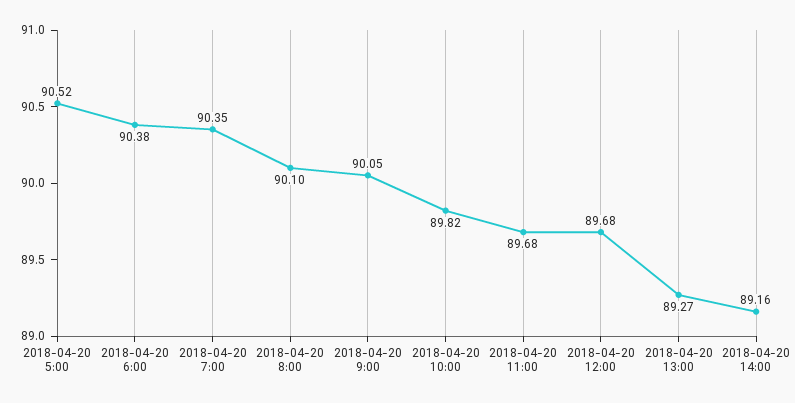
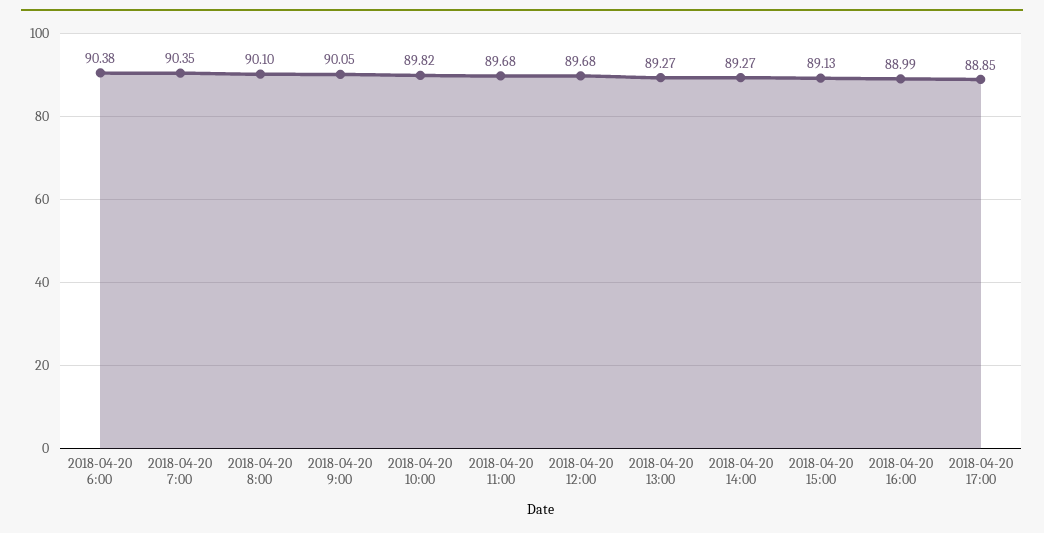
2018-04-20 5:00: 90.52 -> none
2018-04-20 14:00: 89.16 -> 89.27
2018-04-20 15:00: none -> 89.13
2018-04-20 16:00: none -> 88.99
2018-04-20 17:00: none -> 88.85

